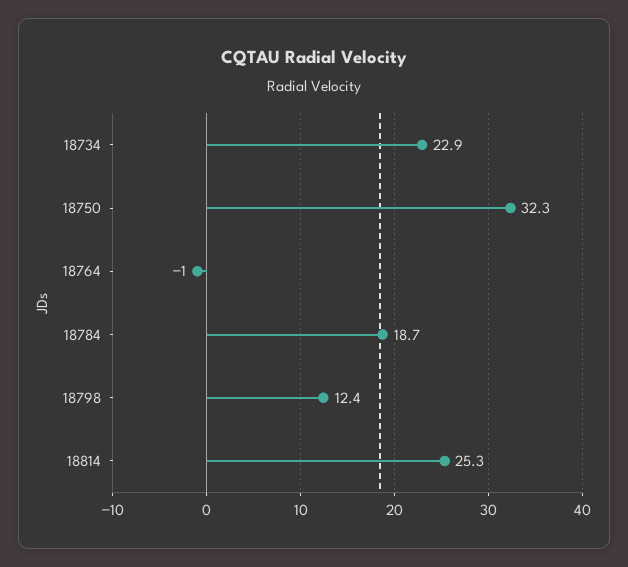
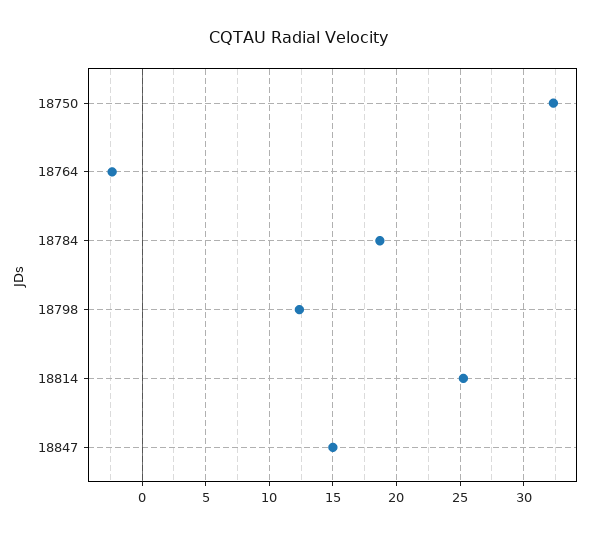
18734: 22.9 -> none
18764: -1 -> -2.5
18847: none -> 15

